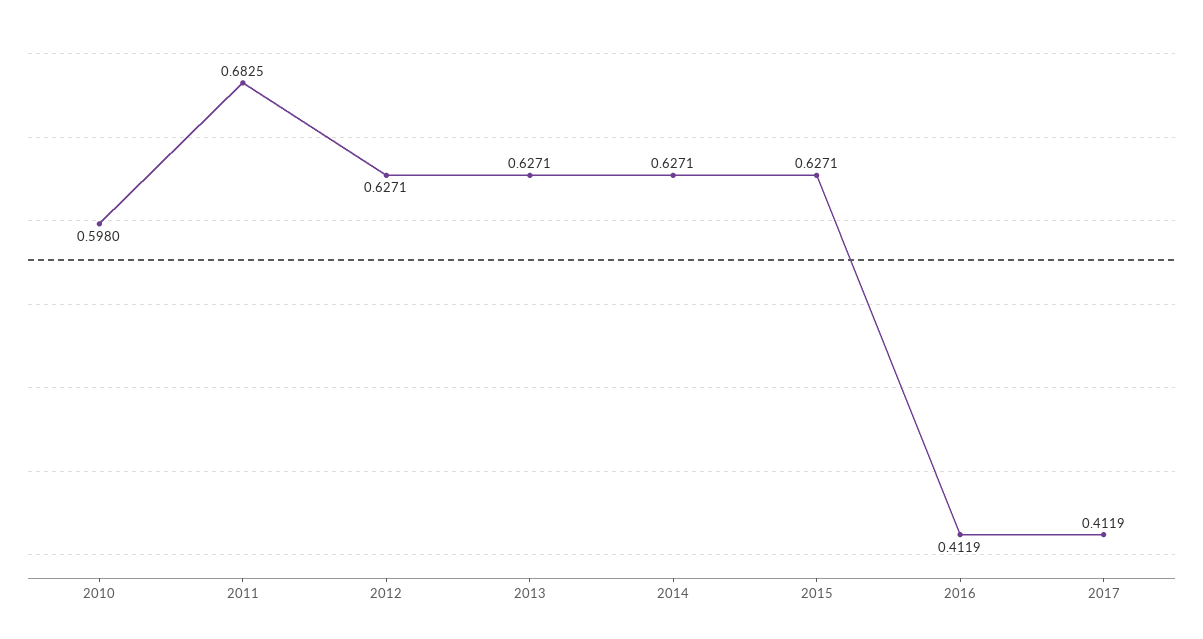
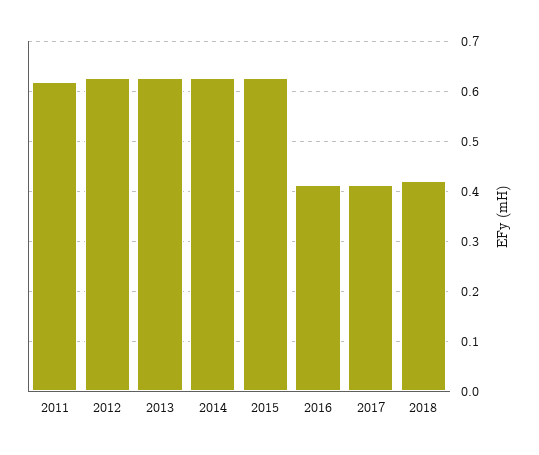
2010: 0.598 -> none
2011: 0.6825 -> 0.62
2018: none -> 0.42

